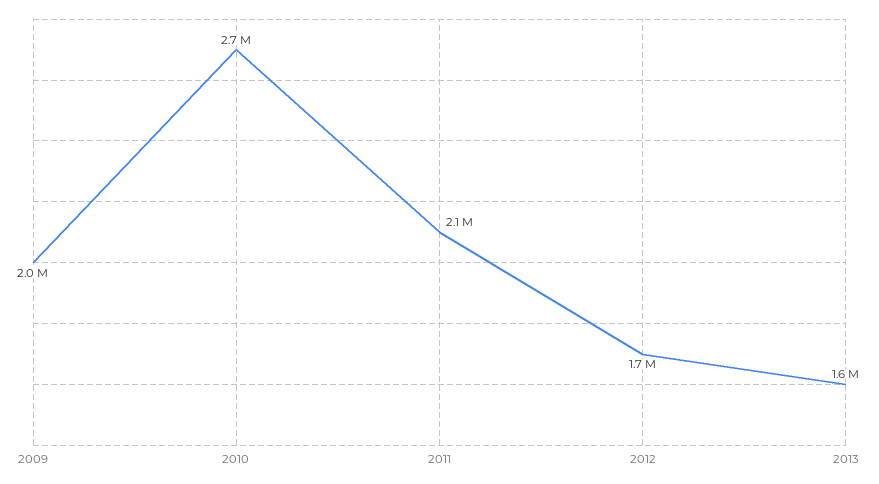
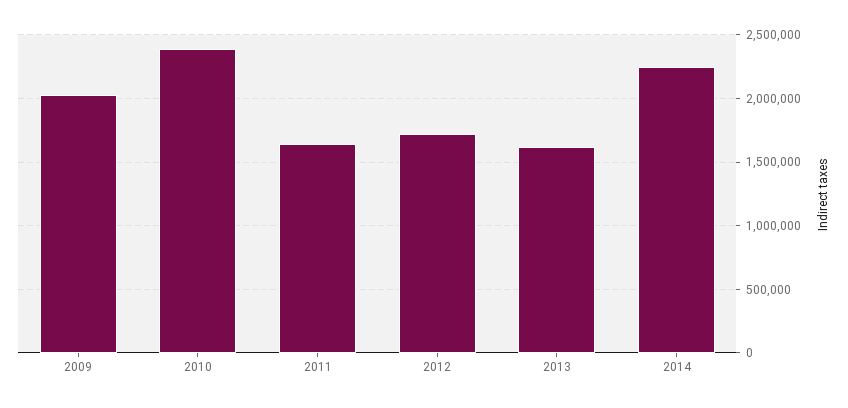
2010: 2700000 -> 2400000
2011: 2100000 -> 1650000
2014: none -> 2250000

